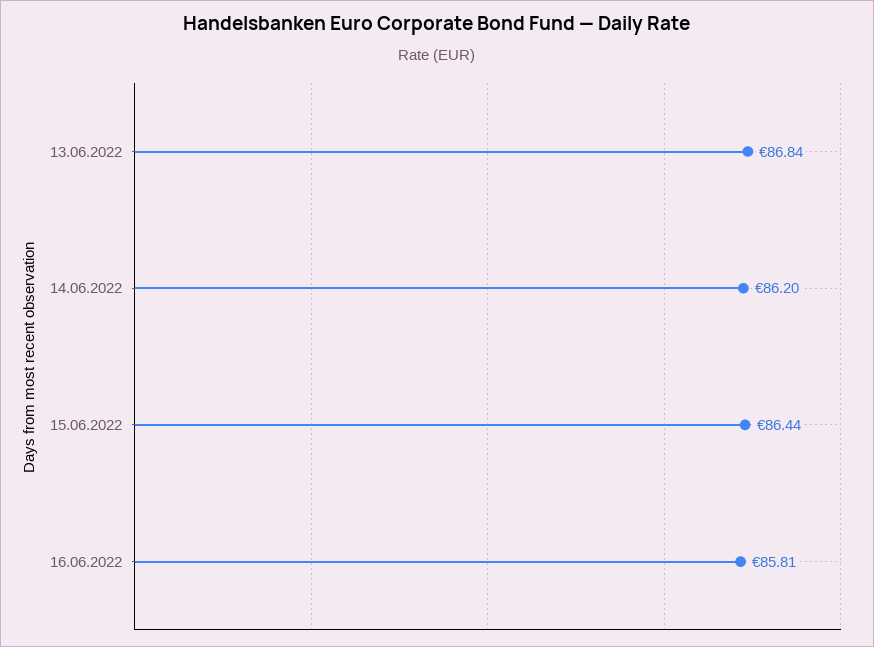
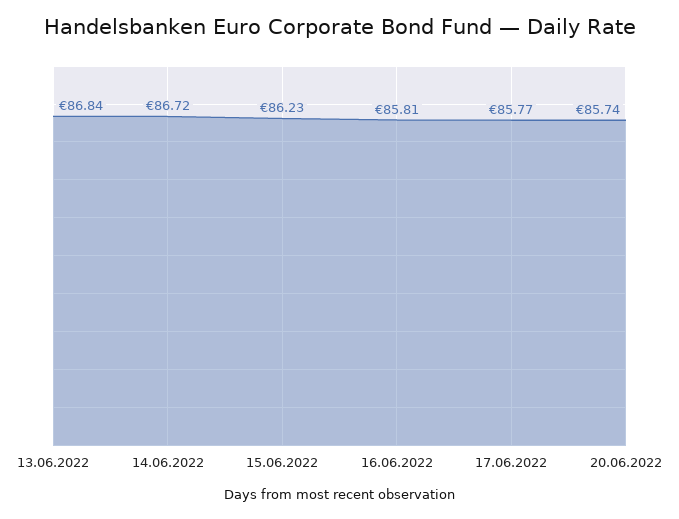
14.06.2022: 86.2 -> 86.72
15.06.2022: 86.44 -> 86.23
17.06.2022: none -> 85.77
20.06.2022: none -> 85.74

